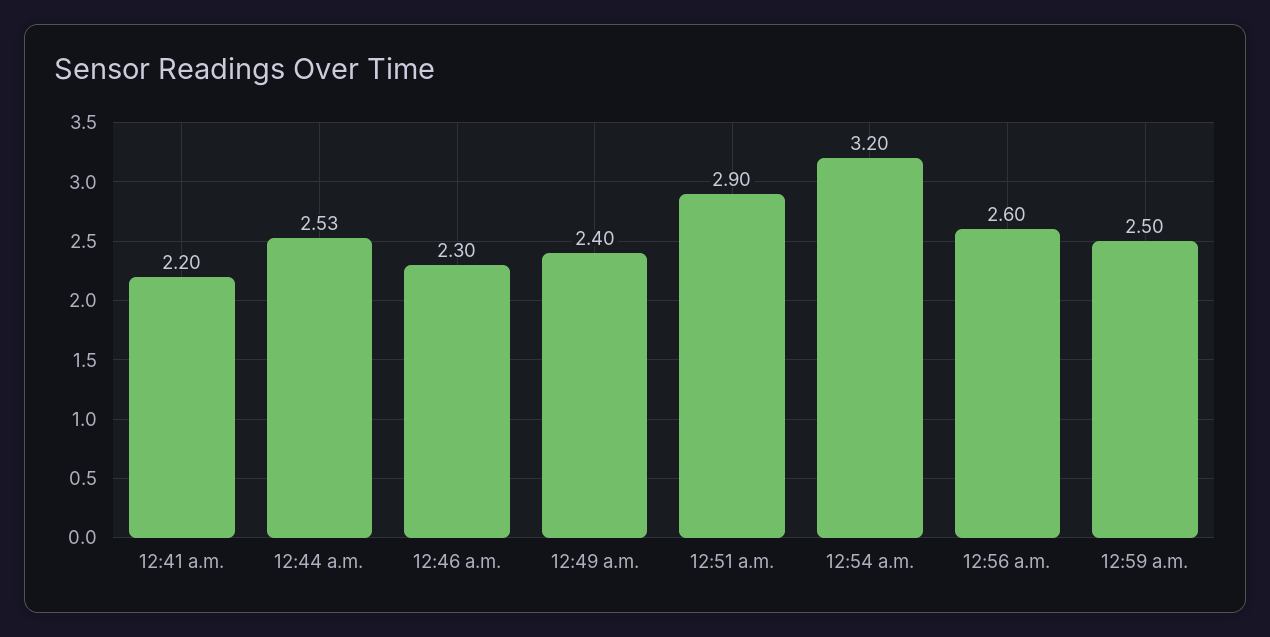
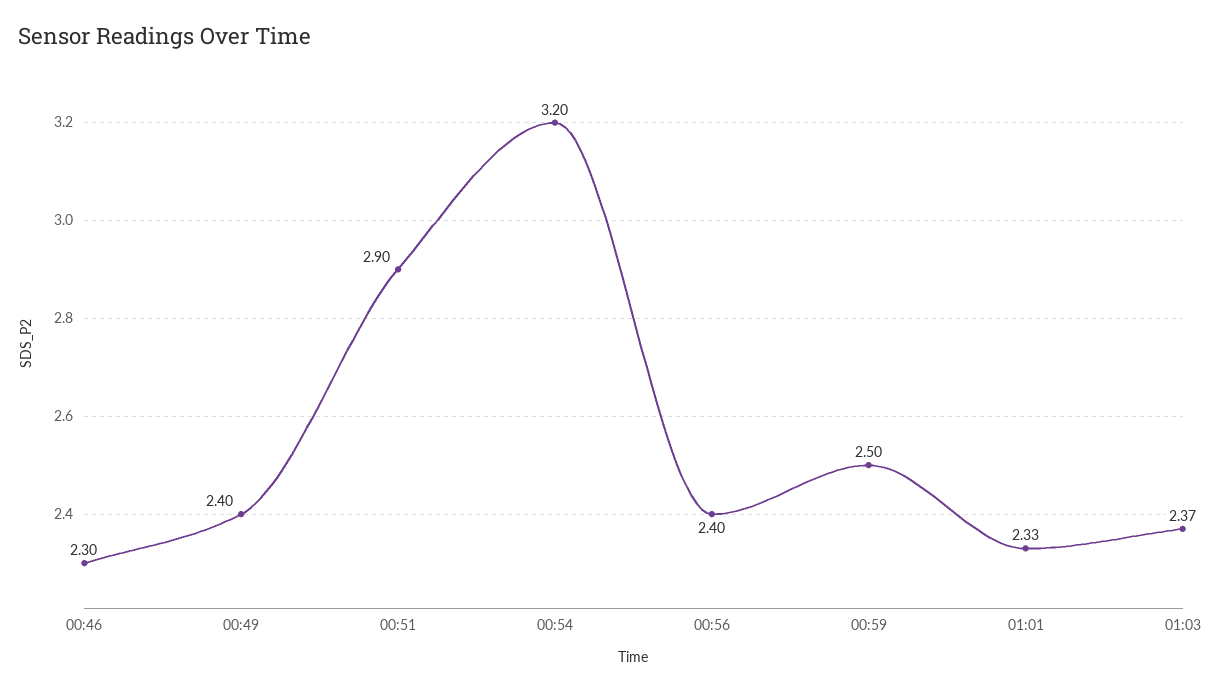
12:41 a.m.: 2.2 -> none
12:44 a.m.: 2.53 -> none
12:56 a.m.: 2.6 -> 2.4
01:01: none -> 2.33
01:03: none -> 2.37

